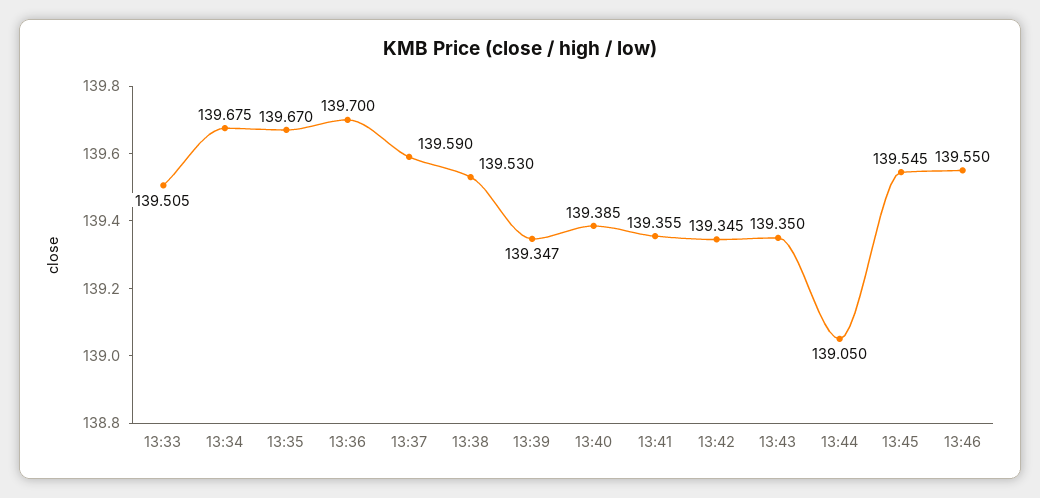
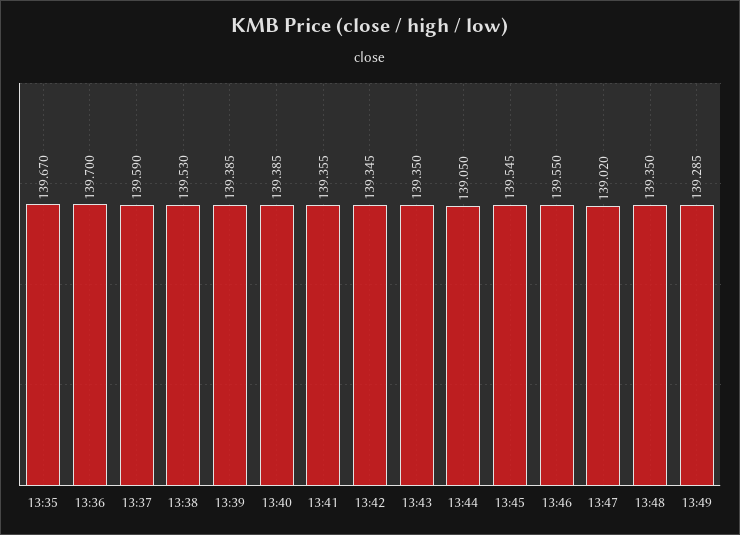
13:33: 139.505 -> none
13:34: 139.675 -> none
13:39: 139.347 -> 139.385
13:47: none -> 139.02
13:48: none -> 139.35
13:49: none -> 139.285

